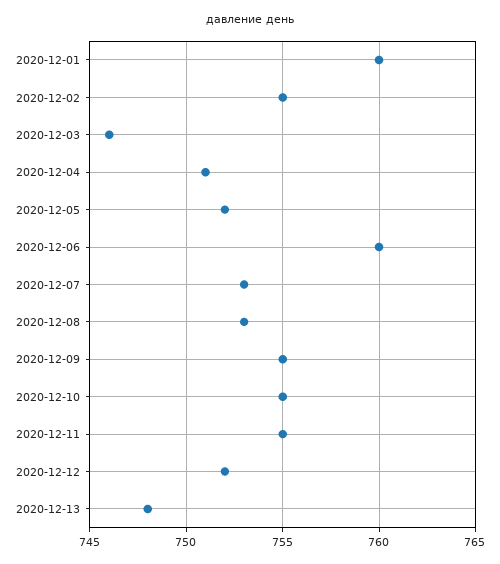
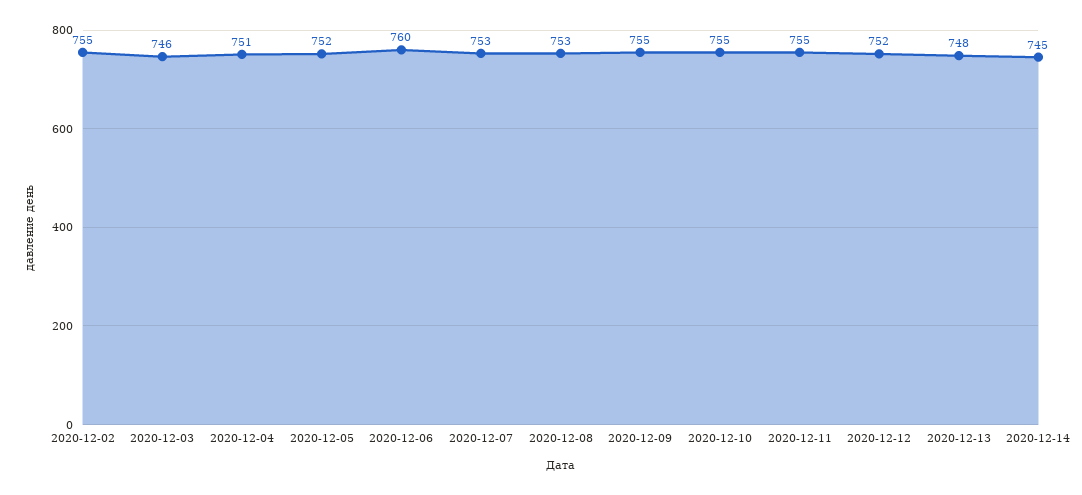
2020-12-01: 760 -> none
2020-12-14: none -> 745

